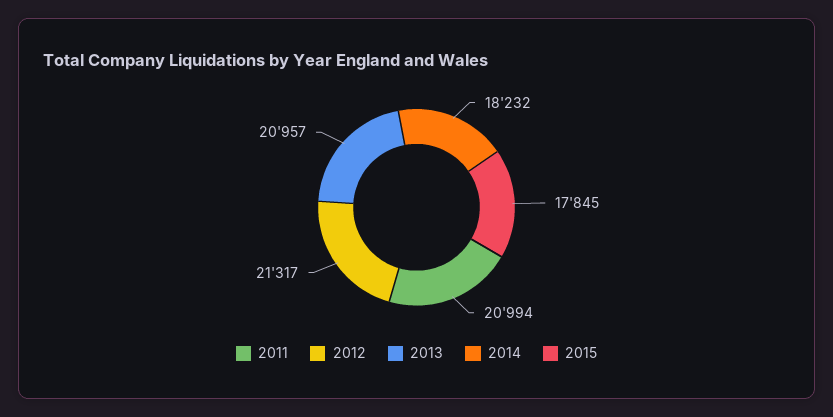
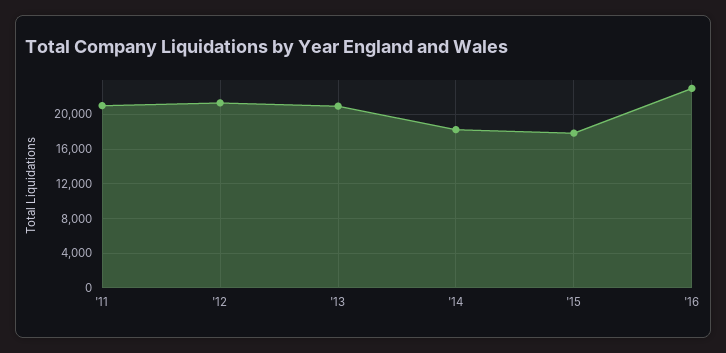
'16: none -> 23000

